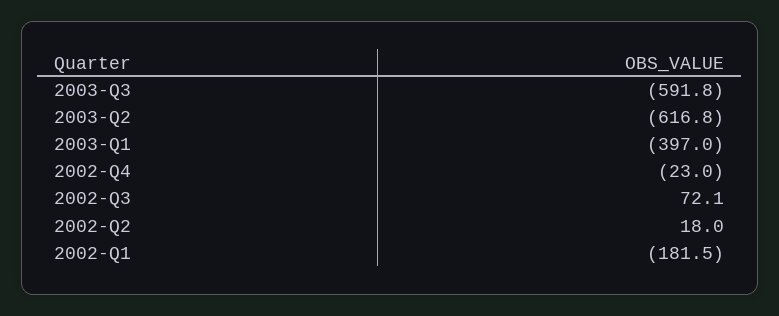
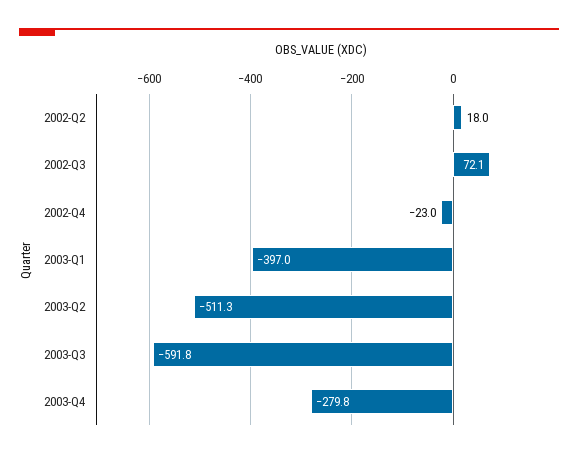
2003-Q2: -616.8 -> -511.3
2002-Q1: -181.5 -> none
2003-Q4: none -> -279.8

